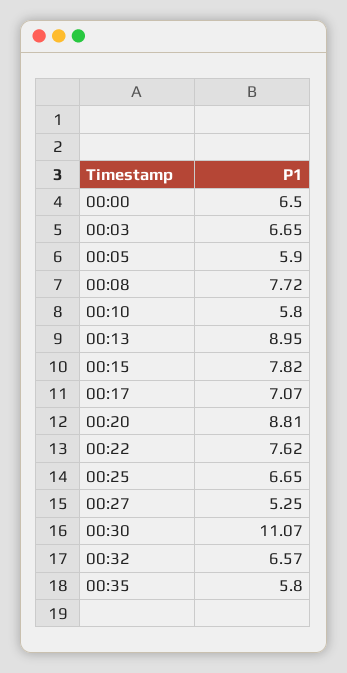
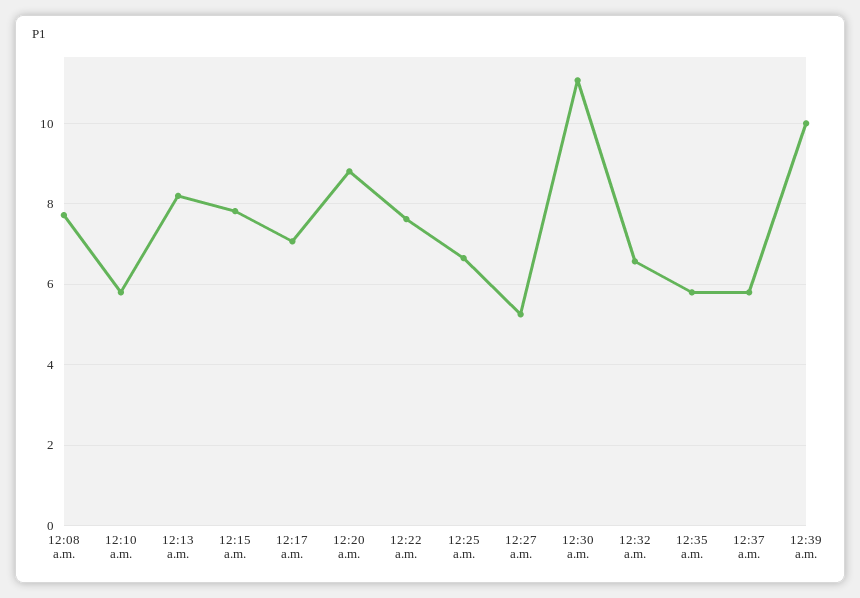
00:00: 6.5 -> none
00:03: 6.65 -> none
00:05: 5.9 -> none
00:13: 8.95 -> 8.2
12:37 a.m.: none -> 5.8
12:39 a.m.: none -> 10

